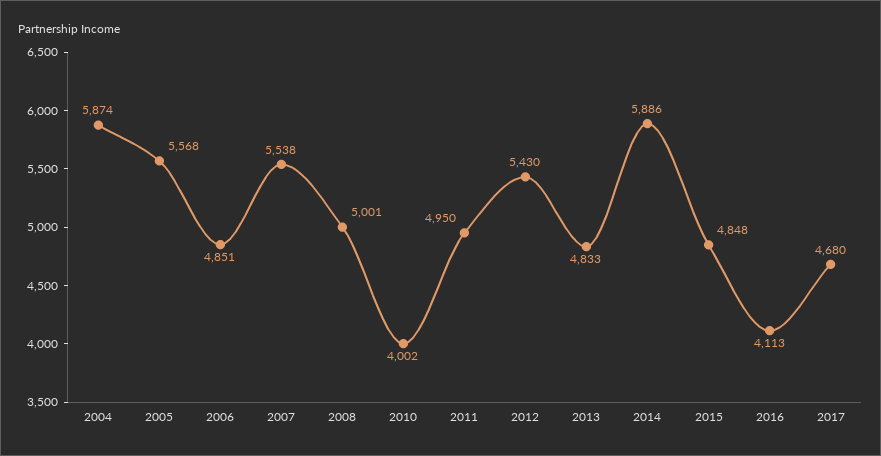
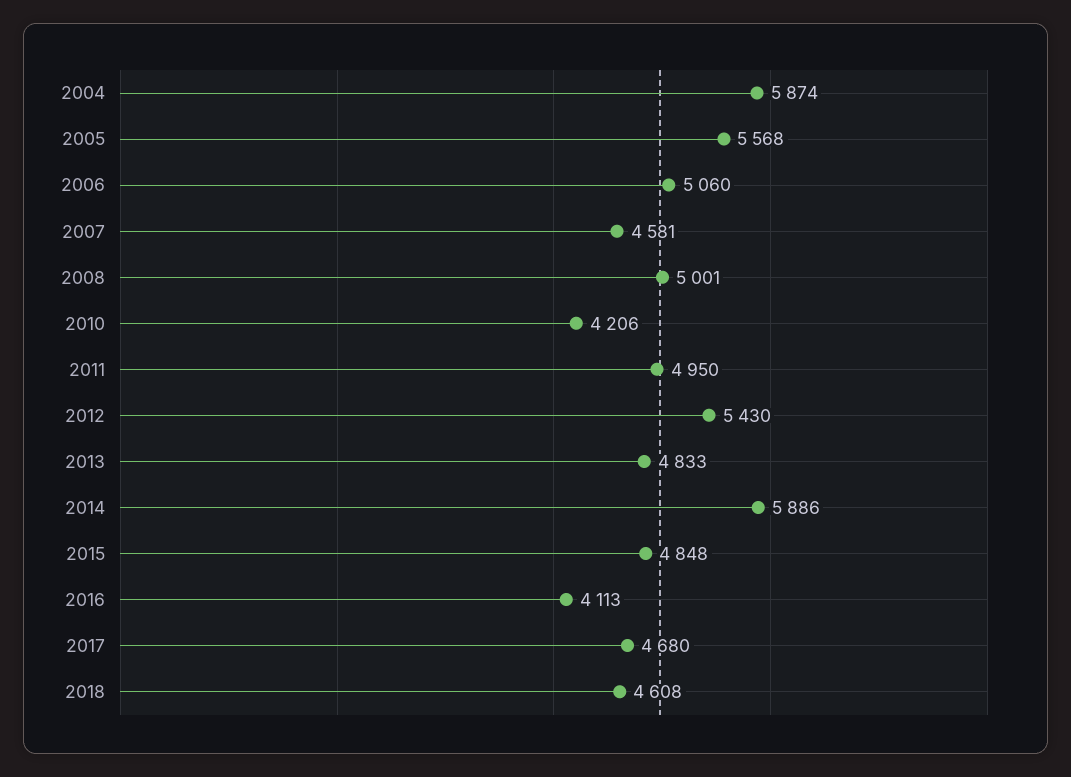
2006: 4851 -> 5060
2007: 5538 -> 4581
2010: 4002 -> 4206
2018: none -> 4608

